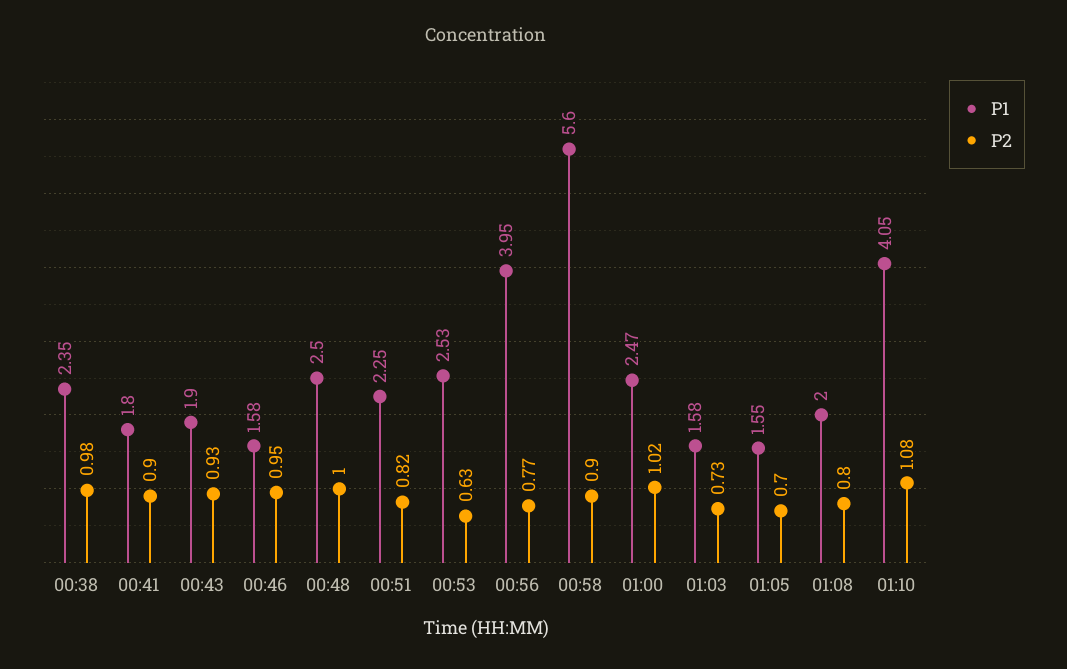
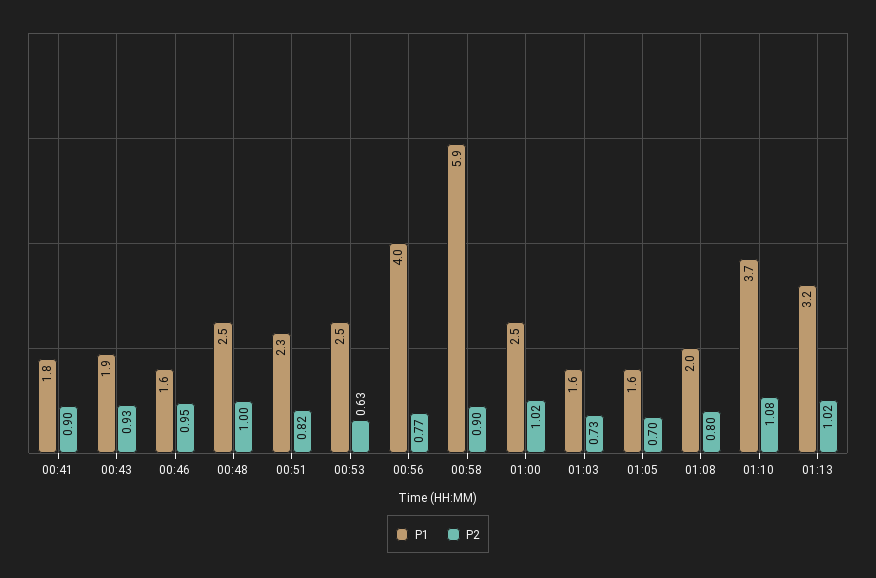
P1, 00:38: 2.35 -> none
P2, 00:38: 0.98 -> none
P1, 00:58: 5.6 -> 5.9
P1, 01:10: 4.05 -> 3.7
P1, 01:13: none -> 3.2
P2, 01:13: none -> 1.02

